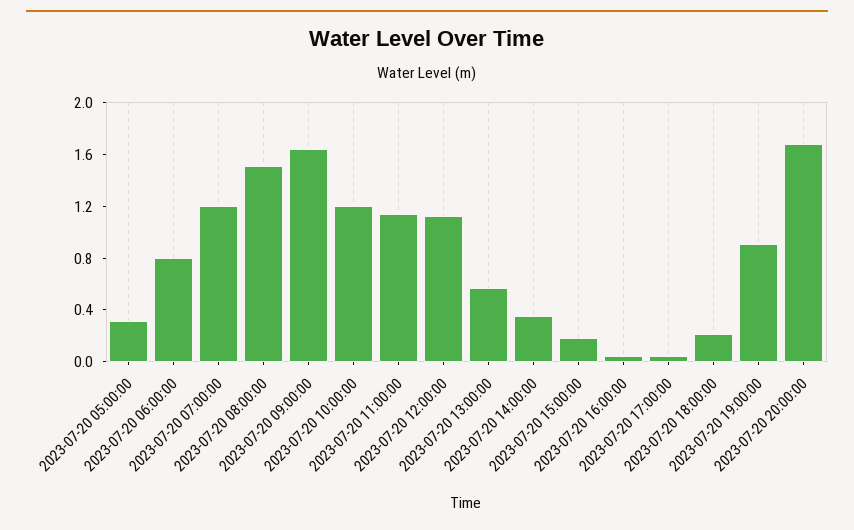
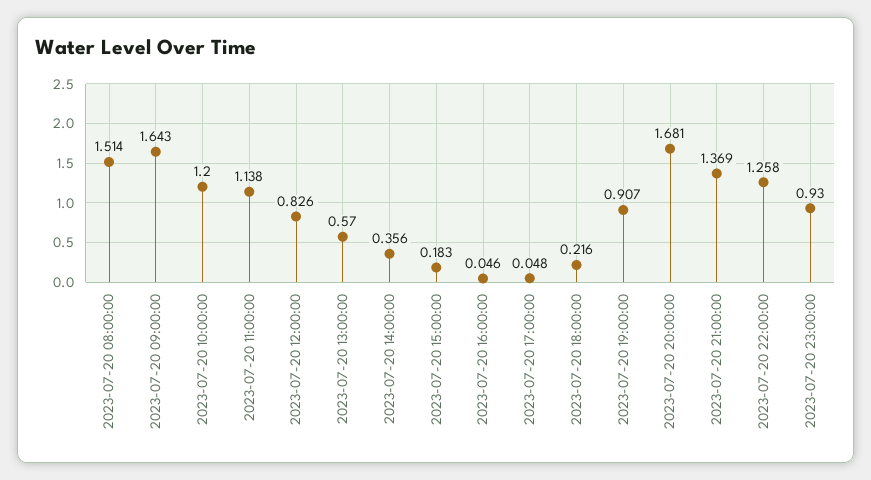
2023-07-20 05:00:00: 0.3 -> none
2023-07-20 06:00:00: 0.8 -> none
2023-07-20 07:00:00: 1.2 -> none
2023-07-20 12:00:00: 1.1 -> 0.826
2023-07-20 21:00:00: none -> 1.369
2023-07-20 22:00:00: none -> 1.258
2023-07-20 23:00:00: none -> 0.93

